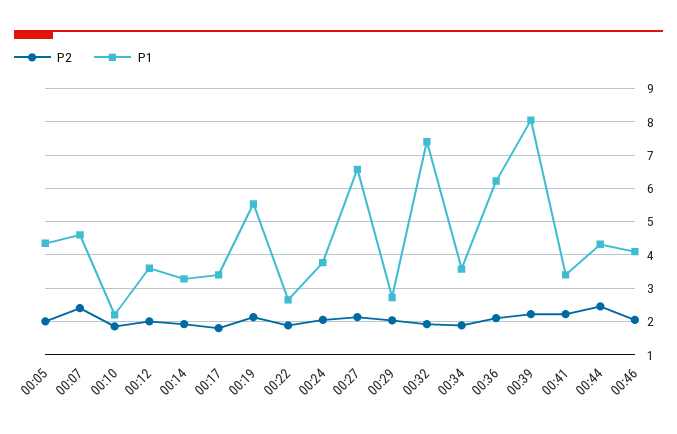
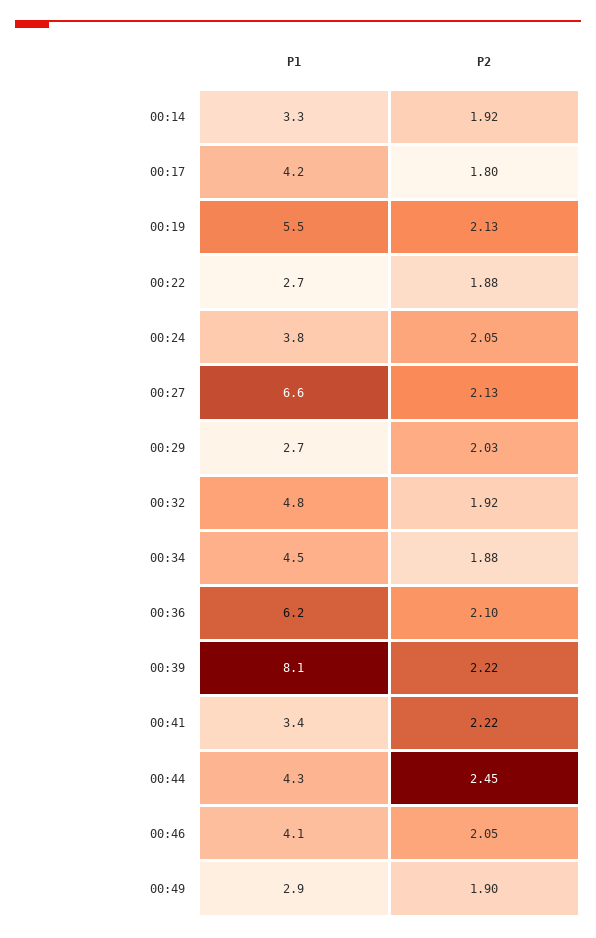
P2, 00:05: 2 -> none
P1, 00:05: 4.4 -> none
P2, 00:07: 2.4 -> none
P1, 00:07: 4.6 -> none
P2, 00:10: 1.8 -> none
P1, 00:10: 2.2 -> none
P2, 00:12: 2 -> none
P1, 00:12: 3.6 -> none
P1, 00:17: 3.4 -> 4.2
P1, 00:32: 7.4 -> 4.8
P1, 00:34: 3.6 -> 4.5
P1, 00:49: none -> 2.9
P2, 00:49: none -> 1.9

